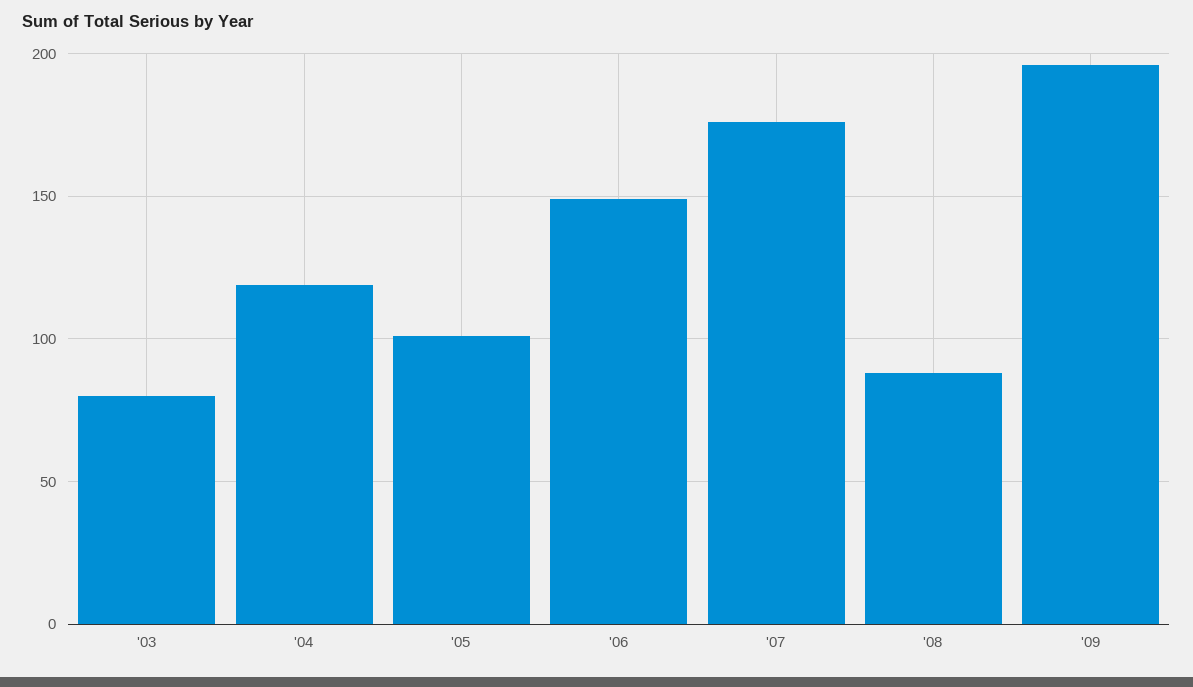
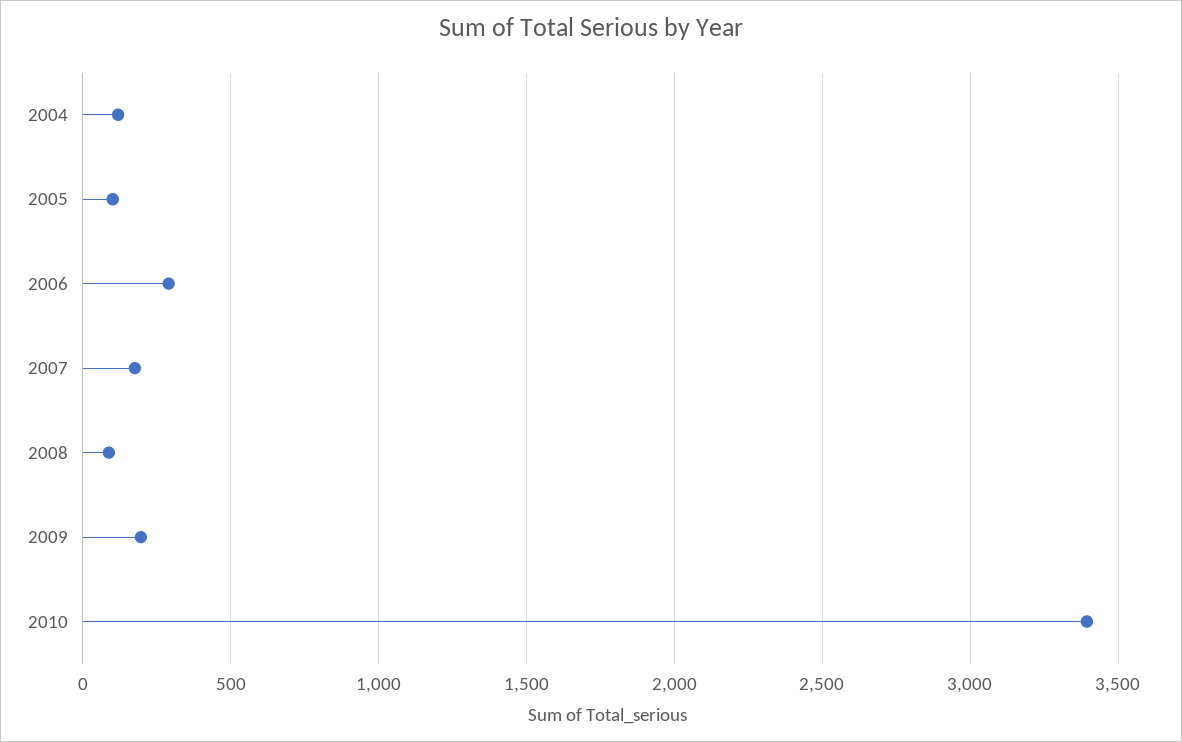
'03: 80 -> none
'06: 150 -> 300
2010: none -> 3400

